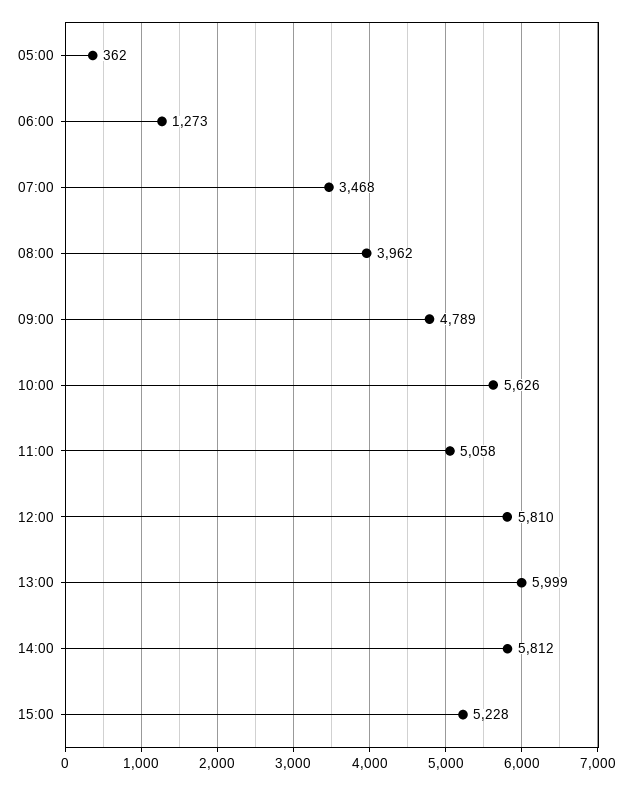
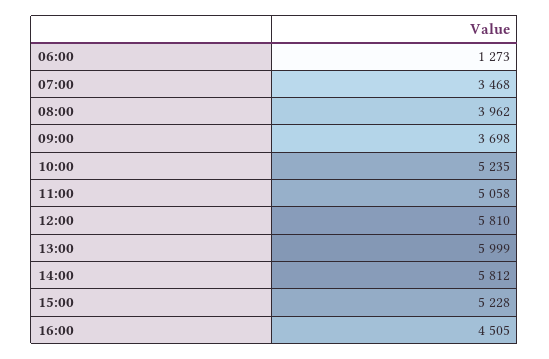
05:00: 362 -> none
09:00: 4789 -> 3698
10:00: 5626 -> 5235
16:00: none -> 4505

